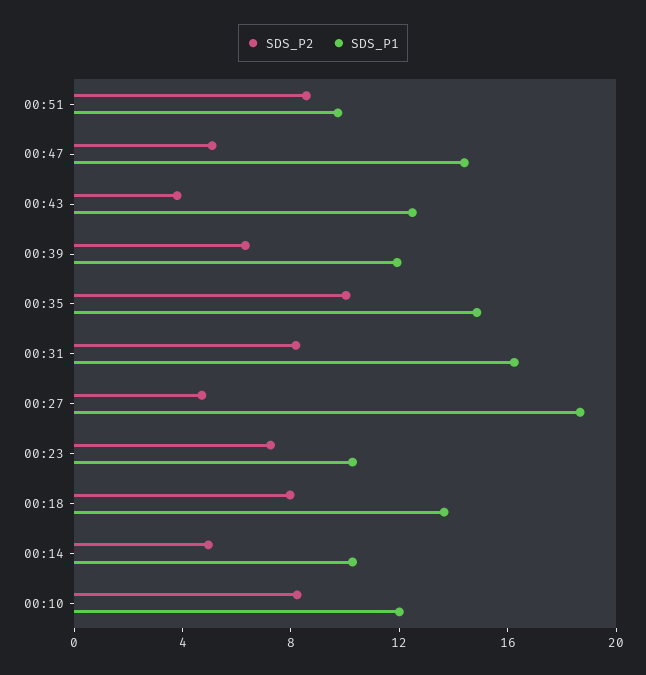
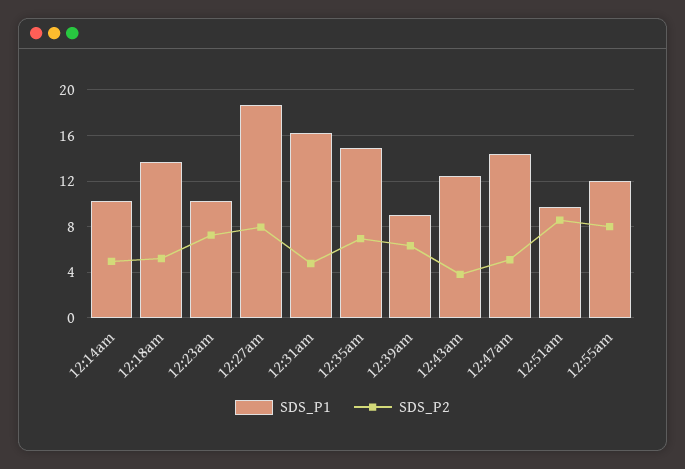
SDS_P1, 00:39: 12 -> 9
SDS_P2, 00:35: 10 -> 7
SDS_P2, 00:31: 8 -> 5
SDS_P2, 00:27: 5 -> 8
SDS_P2, 00:18: 8 -> 5
SDS_P2, 00:10: 8 -> none
SDS_P1, 00:10: 12 -> none
SDS_P1, 12:55am: none -> 12
SDS_P2, 12:55am: none -> 8

